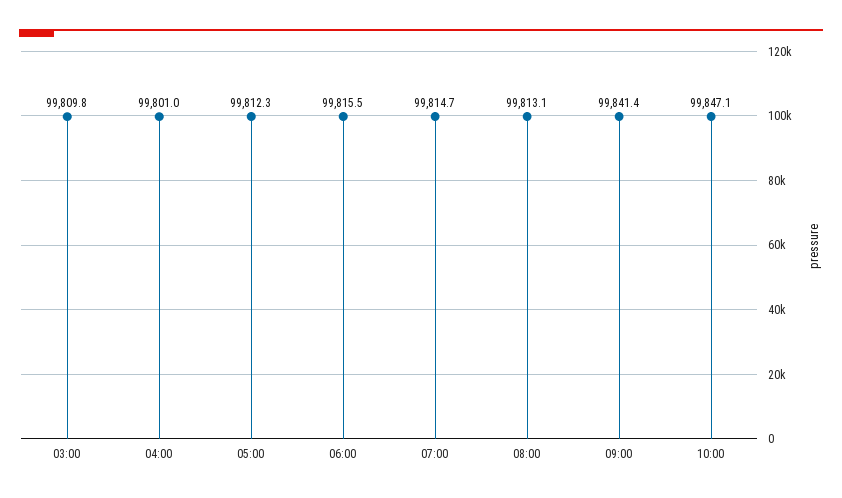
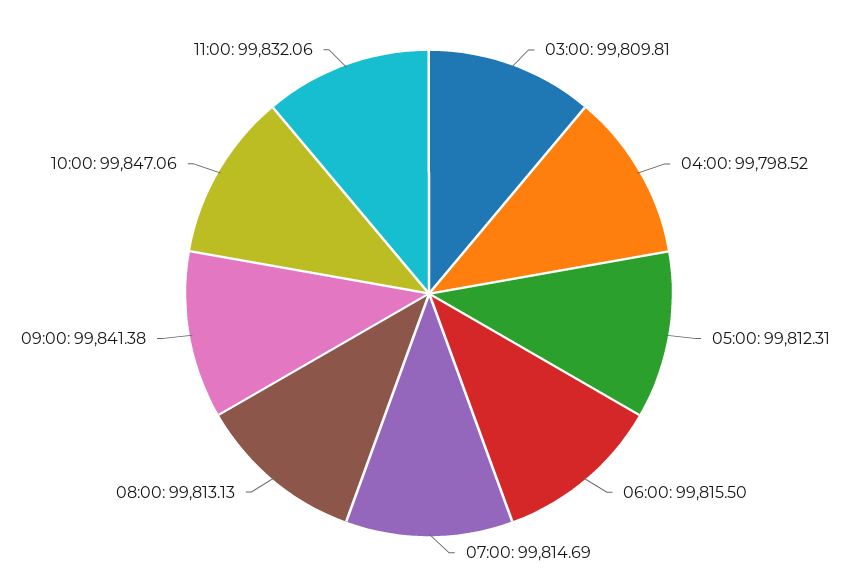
04:00: 99801 -> 99798.52
11:00: none -> 99832.06

